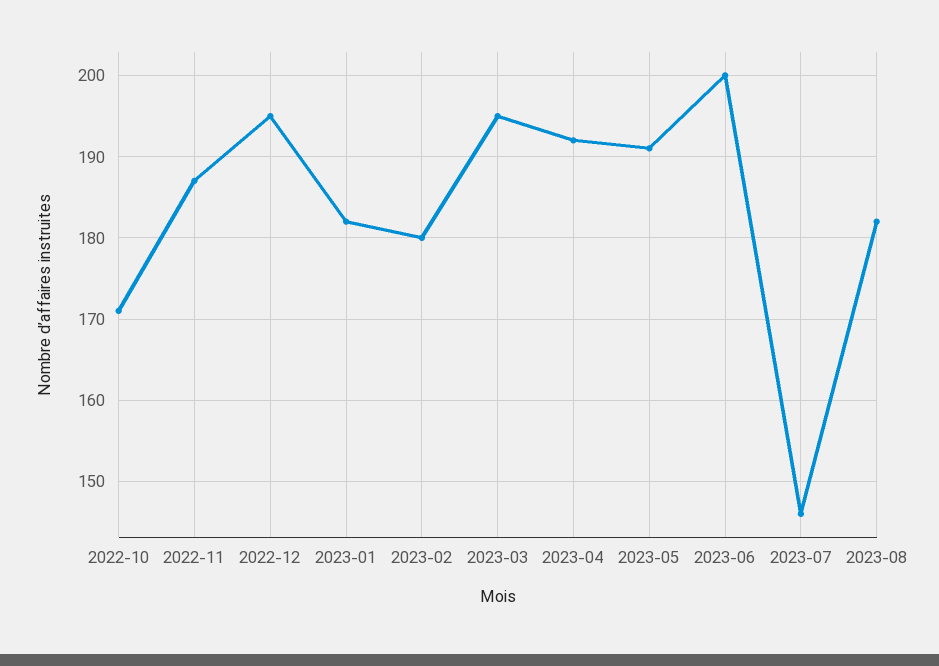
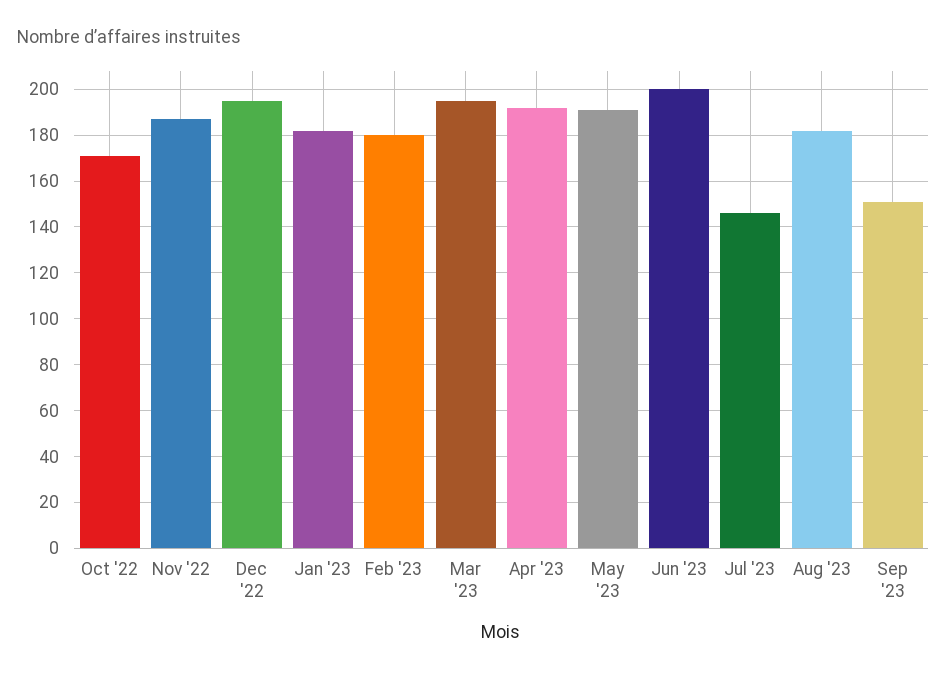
Sep '23: none -> 150

